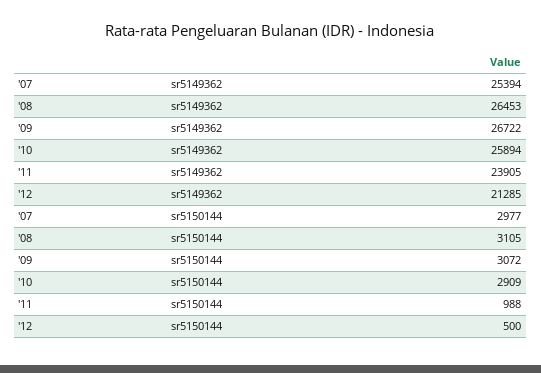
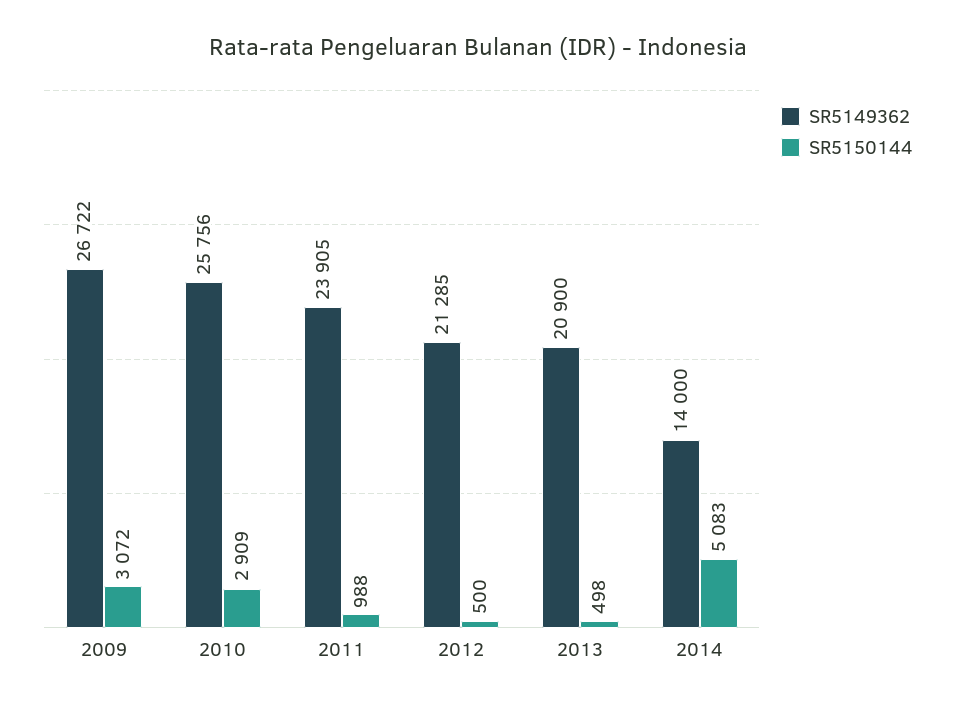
sr5149362, '07: 25394 -> none
sr5149362, '08: 26453 -> none
sr5149362, '10: 25894 -> 25756
sr5150144, '07: 2977 -> none
sr5150144, '08: 3105 -> none
sr5149362, 2013: none -> 20900
sr5150144, 2013: none -> 498
sr5149362, 2014: none -> 14000
sr5150144, 2014: none -> 5083

